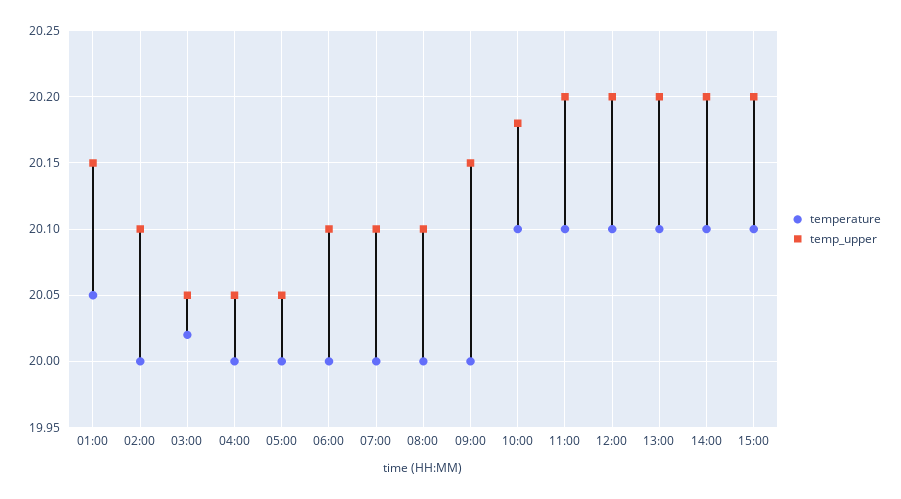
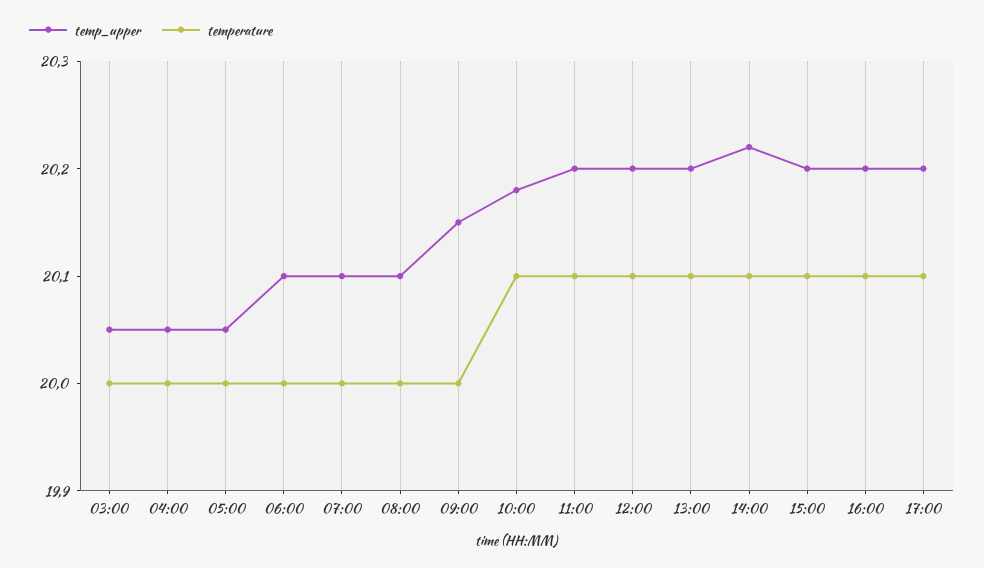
temperature, 01:00: 20.05 -> none
temp_upper, 01:00: 20.15 -> none
temperature, 02:00: 20 -> none
temp_upper, 02:00: 20.1 -> none
temperature, 03:00: 20.02 -> 20
temp_upper, 14:00: 20.2 -> 20.22
temp_upper, 16:00: none -> 20.2
temperature, 16:00: none -> 20.1
temp_upper, 17:00: none -> 20.2
temperature, 17:00: none -> 20.1

